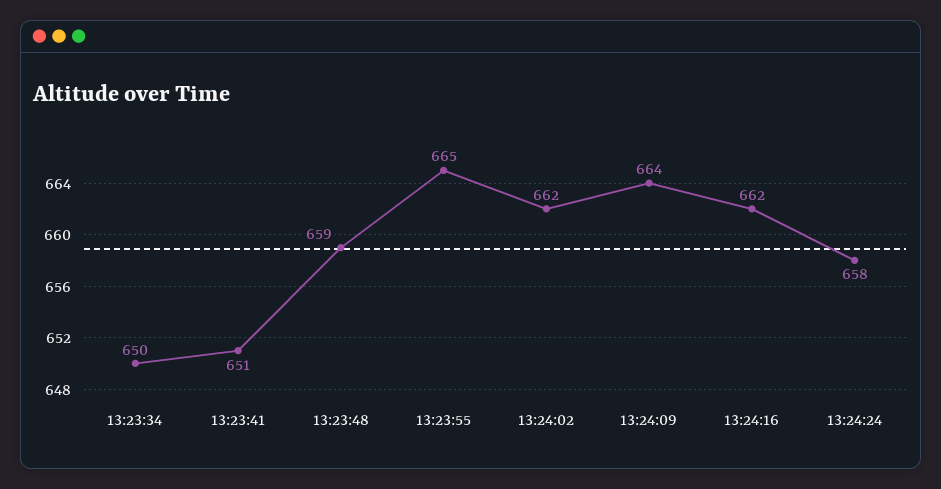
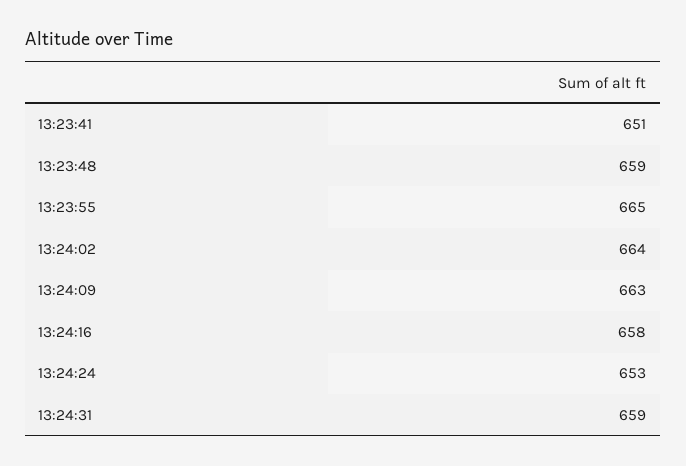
13:23:34: 650 -> none
13:24:02: 662 -> 664
13:24:09: 664 -> 663
13:24:16: 662 -> 658
13:24:24: 658 -> 653
13:24:31: none -> 659

